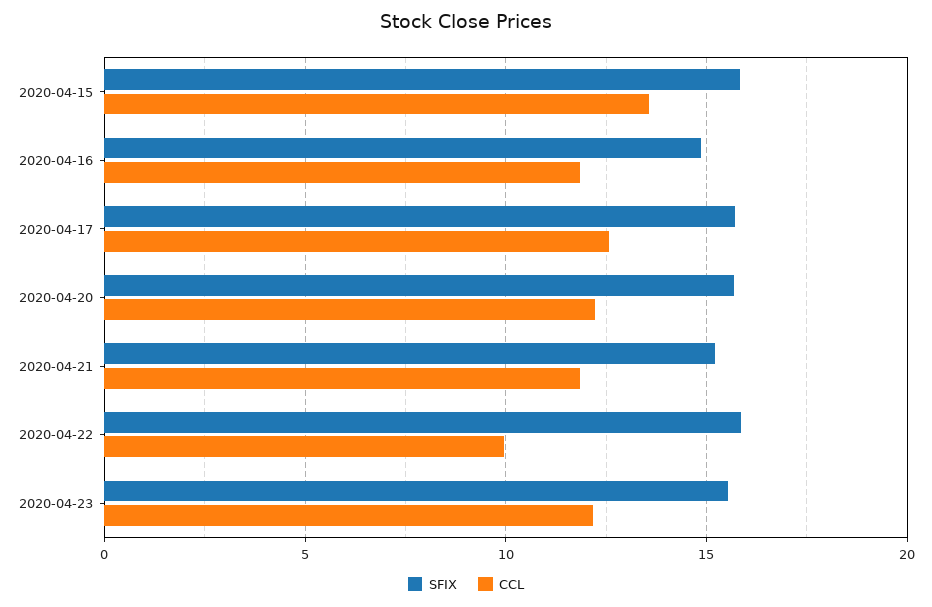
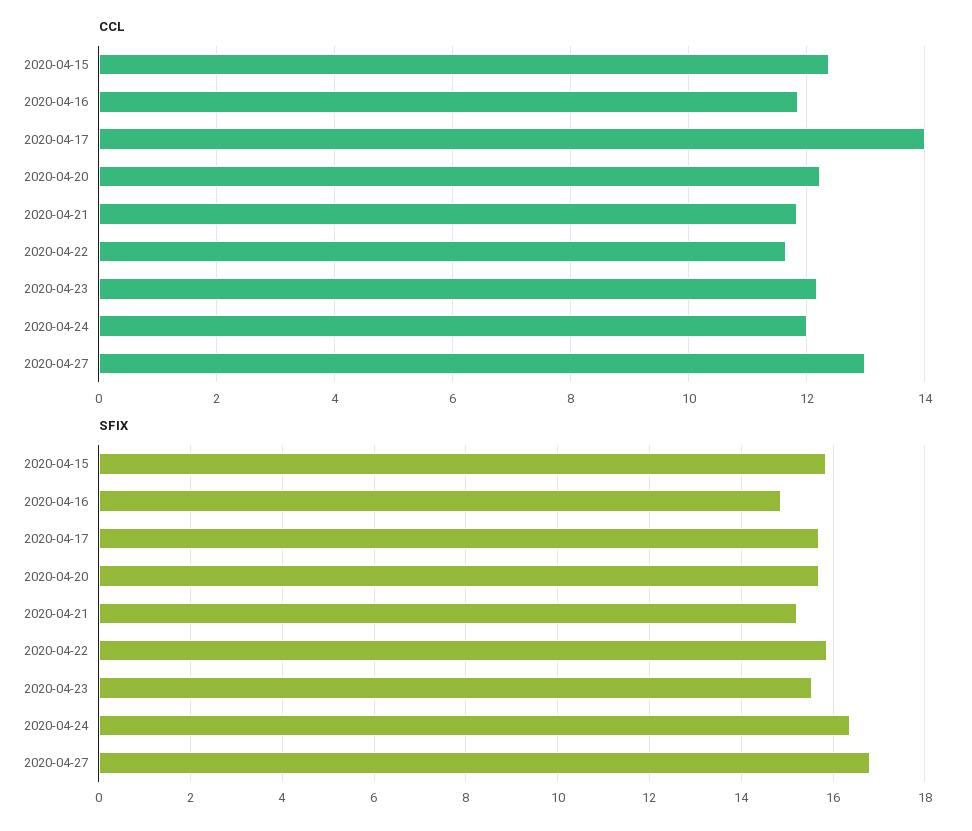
CCL, 2020-04-15: 13.5 -> 12.4
CCL, 2020-04-17: 12.5 -> 14
CCL, 2020-04-22: 10 -> 11.6
CCL, 2020-04-24: none -> 12
CCL, 2020-04-27: none -> 13
SFIX, 2020-04-24: none -> 16.4
SFIX, 2020-04-27: none -> 16.8

